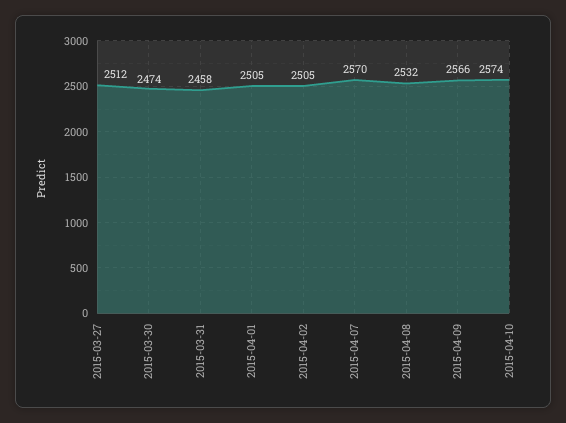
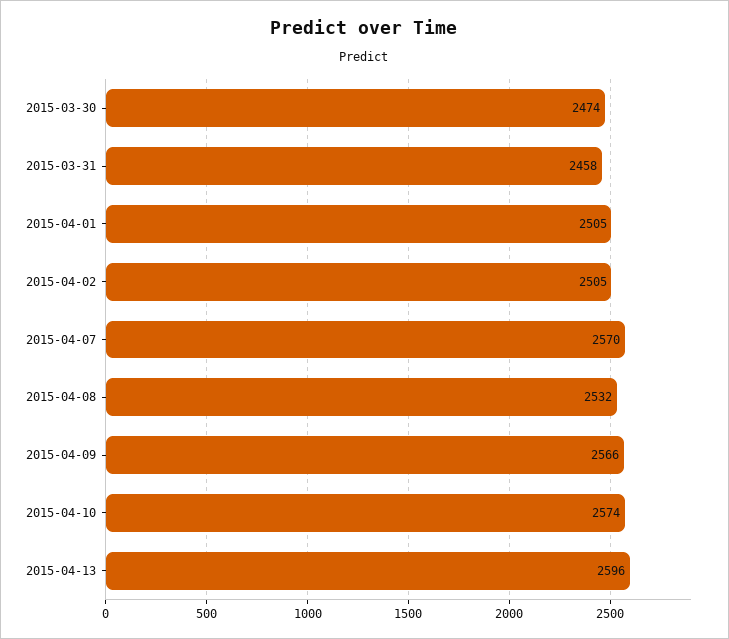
2015-03-27: 2512 -> none
2015-04-13: none -> 2596

